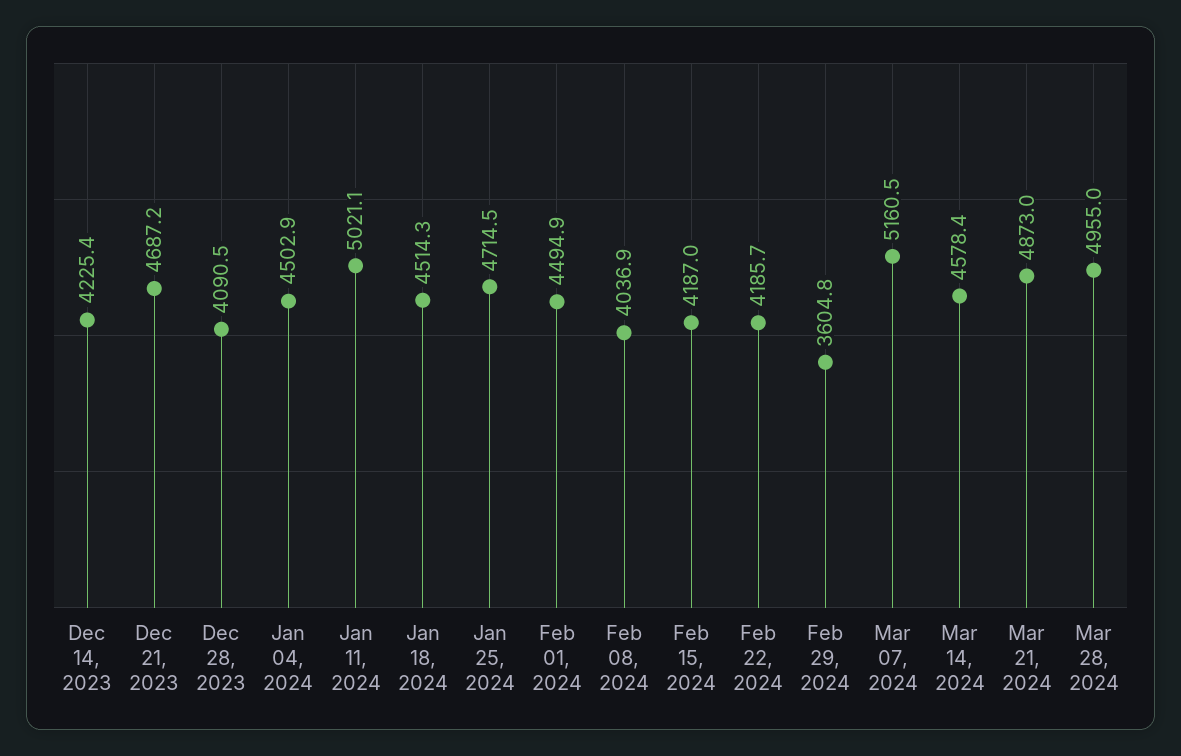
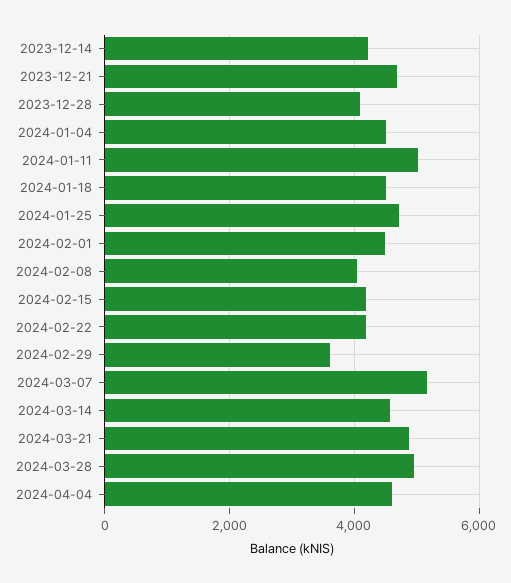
2024-04-04: none -> 4600

